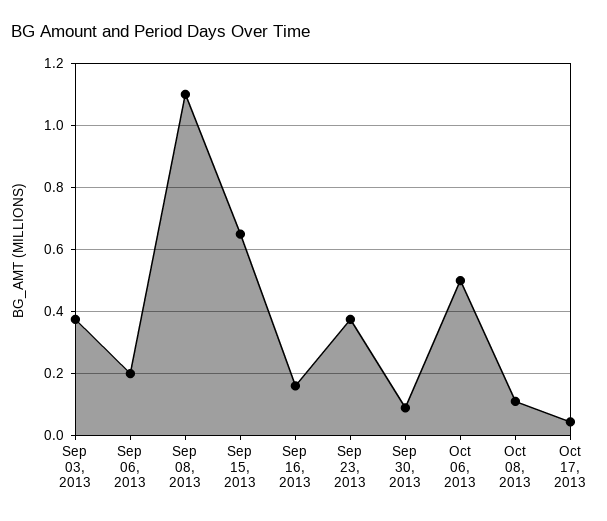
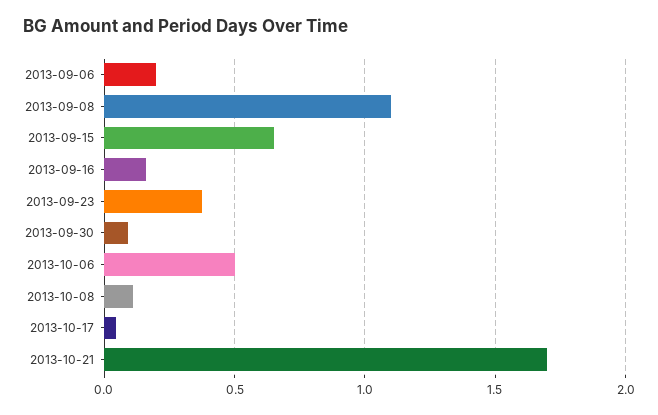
Sep 03, 2013: 0.38 -> none
2013-10-21: none -> 1.7

